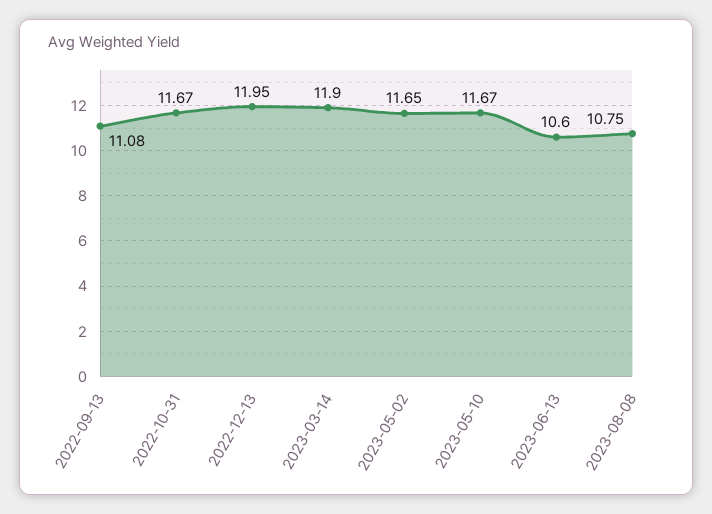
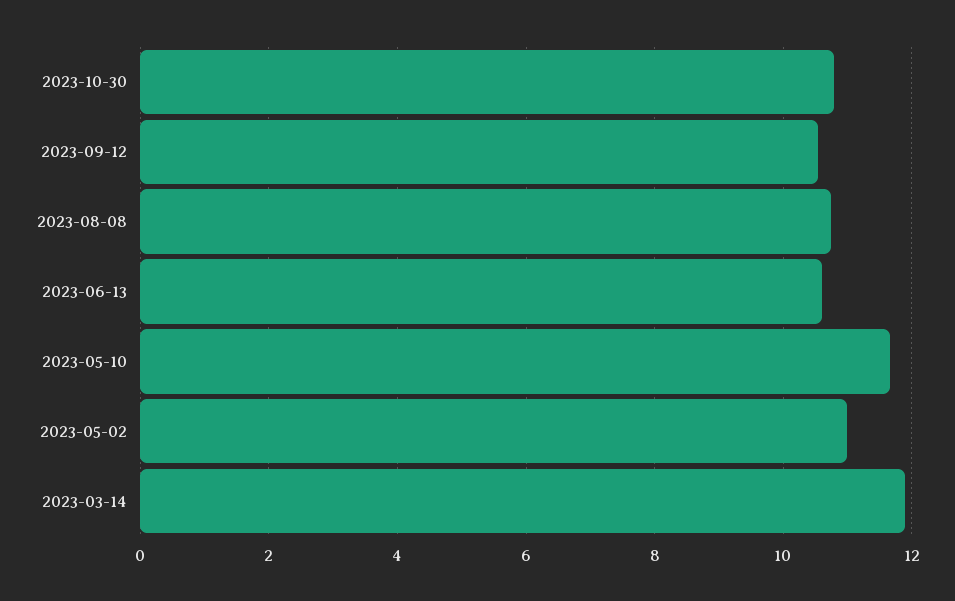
2022-09-13: 11.08 -> none
2022-10-31: 11.67 -> none
2022-12-13: 11.95 -> none
2023-05-02: 11.65 -> 11
2023-10-30: none -> 10.8
2023-09-12: none -> 10.6

